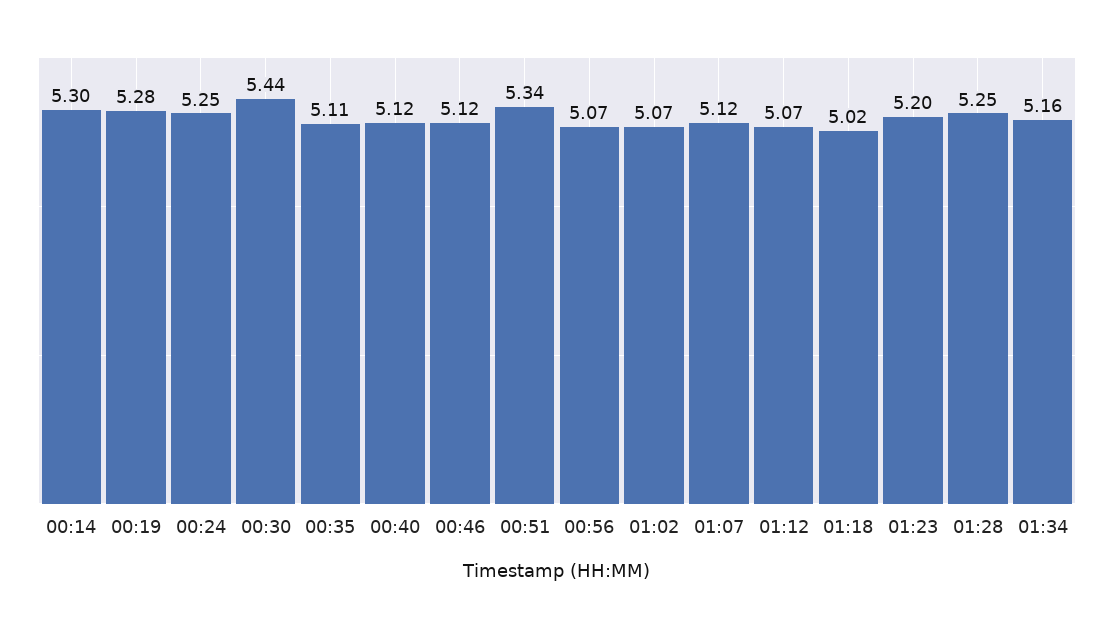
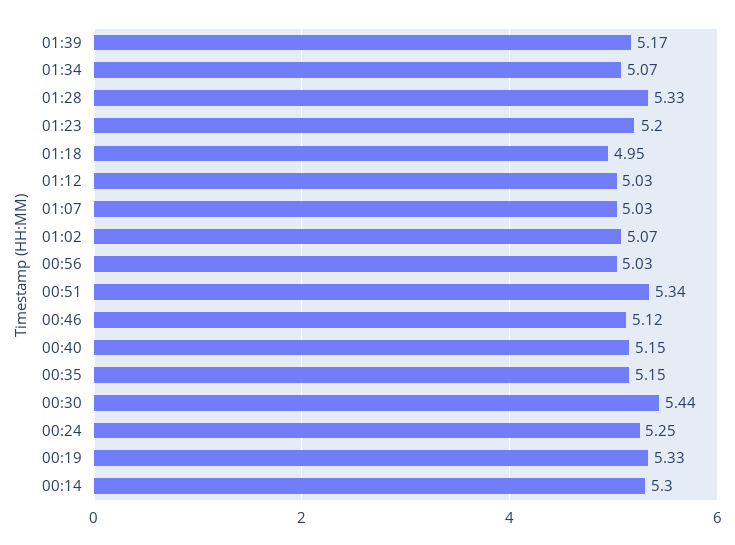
00:19: 5.28 -> 5.33
00:35: 5.11 -> 5.15
00:40: 5.12 -> 5.15
00:56: 5.07 -> 5.03
01:07: 5.12 -> 5.03
01:12: 5.07 -> 5.03
01:18: 5.02 -> 4.95
01:28: 5.25 -> 5.33
01:34: 5.16 -> 5.07
01:39: none -> 5.17

